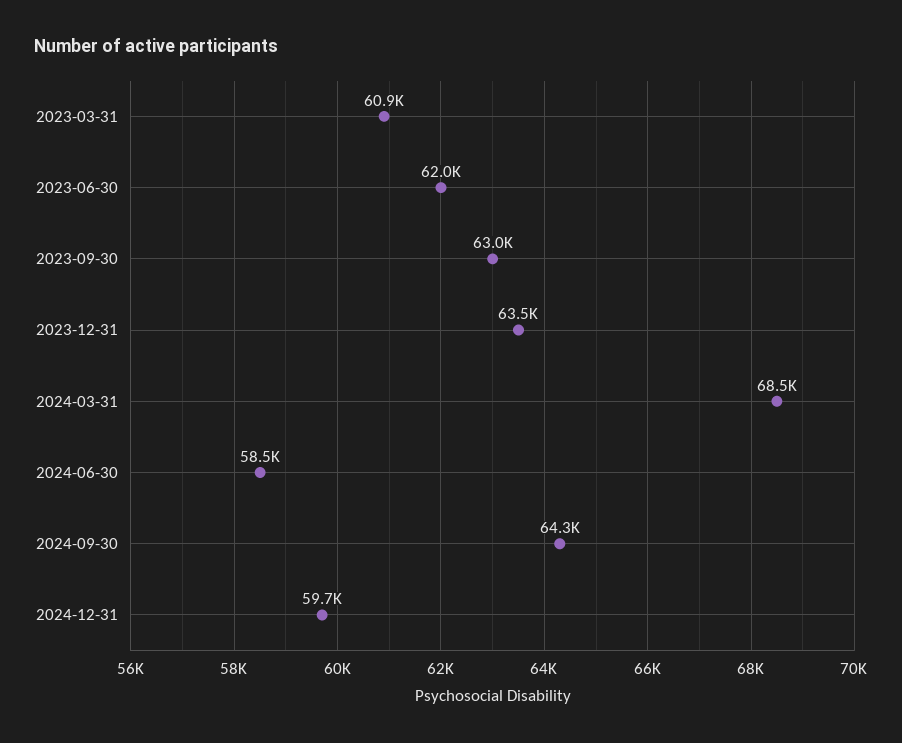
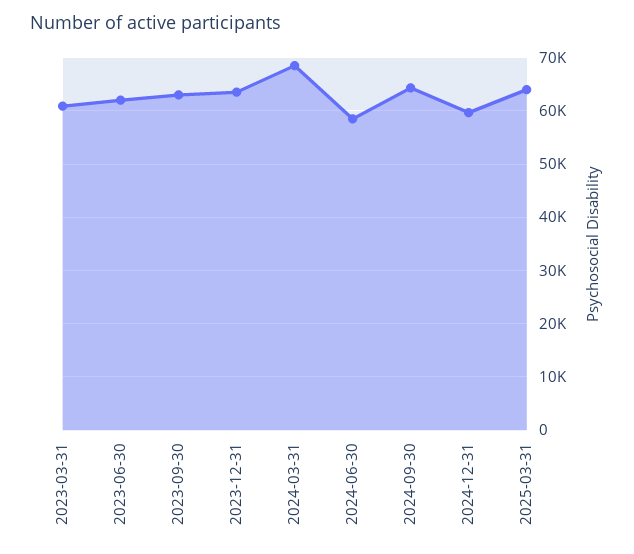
2025-03-31: none -> 64000

